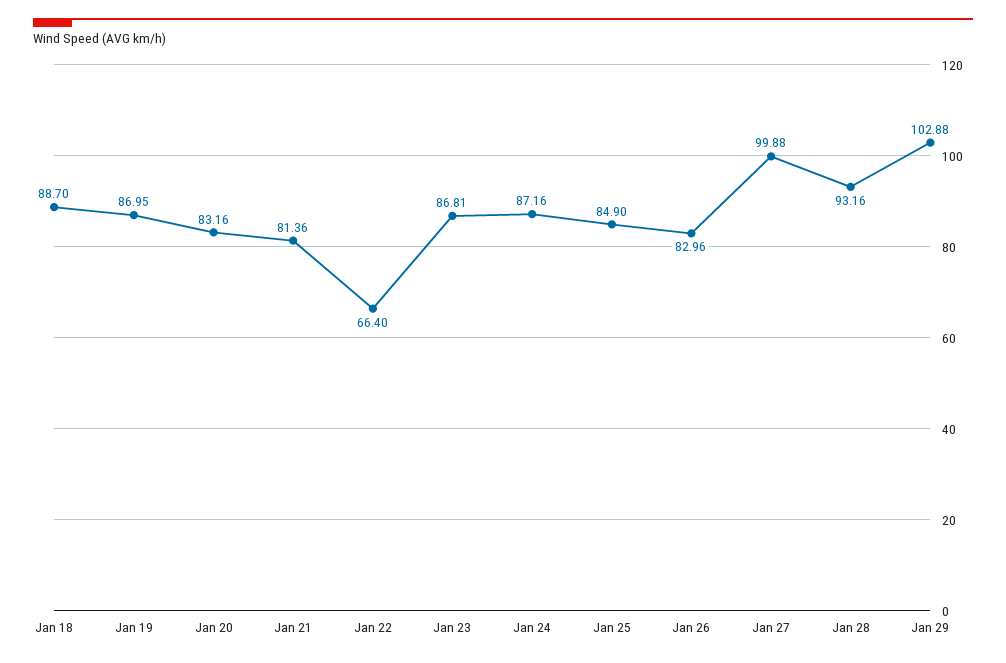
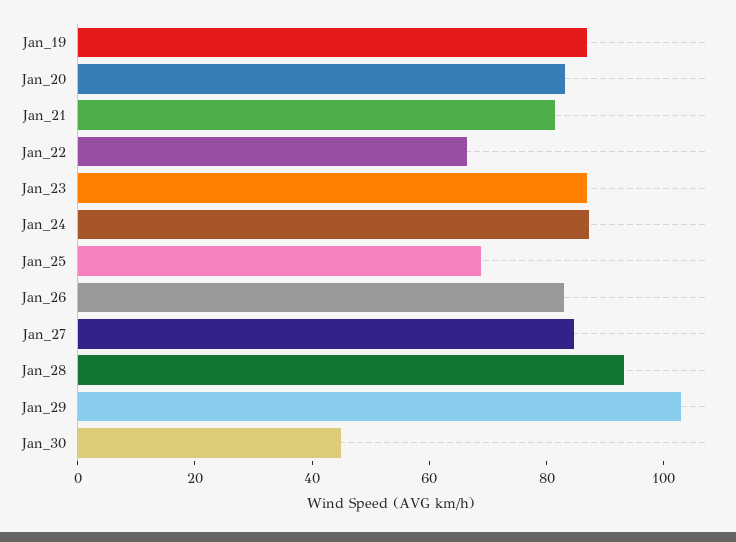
Jan 18: 88.7 -> none
Jan 25: 84.9 -> 70
Jan 27: 99.88 -> 85
Jan_30: none -> 45

